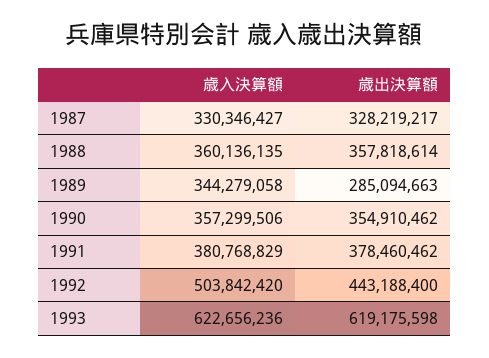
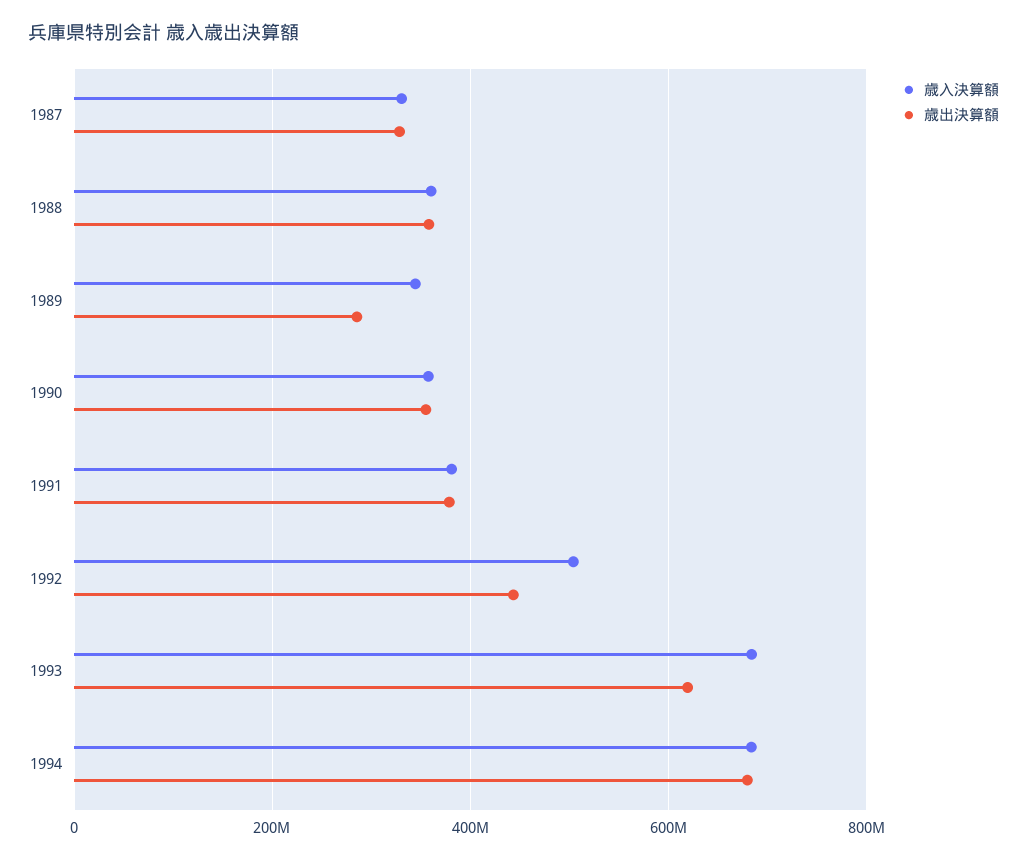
歳入決算額, 1993: 622656236 -> 680000000
歳入決算額, 1994: none -> 680000000
歳出決算額, 1994: none -> 680000000

